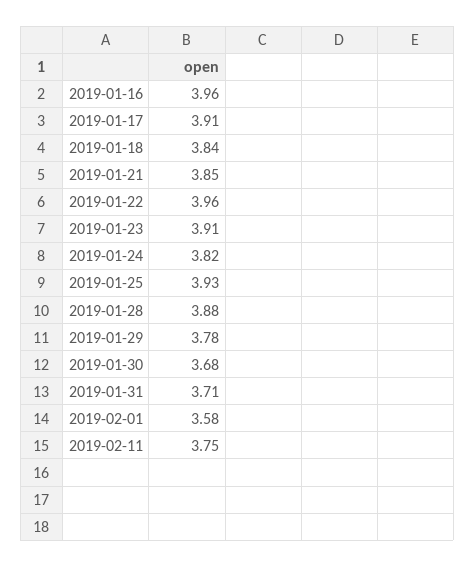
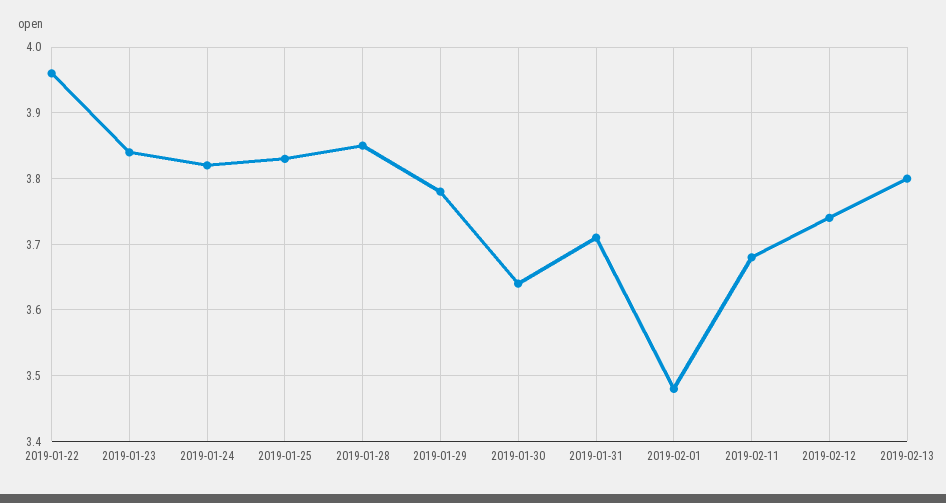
2019-01-16: 3.96 -> none
2019-01-17: 3.91 -> none
2019-01-18: 3.84 -> none
2019-01-21: 3.85 -> none
2019-01-23: 3.91 -> 3.84
2019-01-25: 3.93 -> 3.83
2019-01-28: 3.88 -> 3.85
2019-01-30: 3.68 -> 3.64
2019-02-01: 3.58 -> 3.48
2019-02-11: 3.75 -> 3.68
2019-02-12: none -> 3.74
2019-02-13: none -> 3.8

